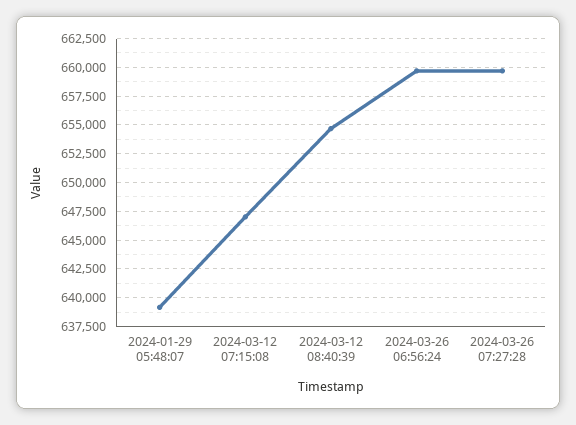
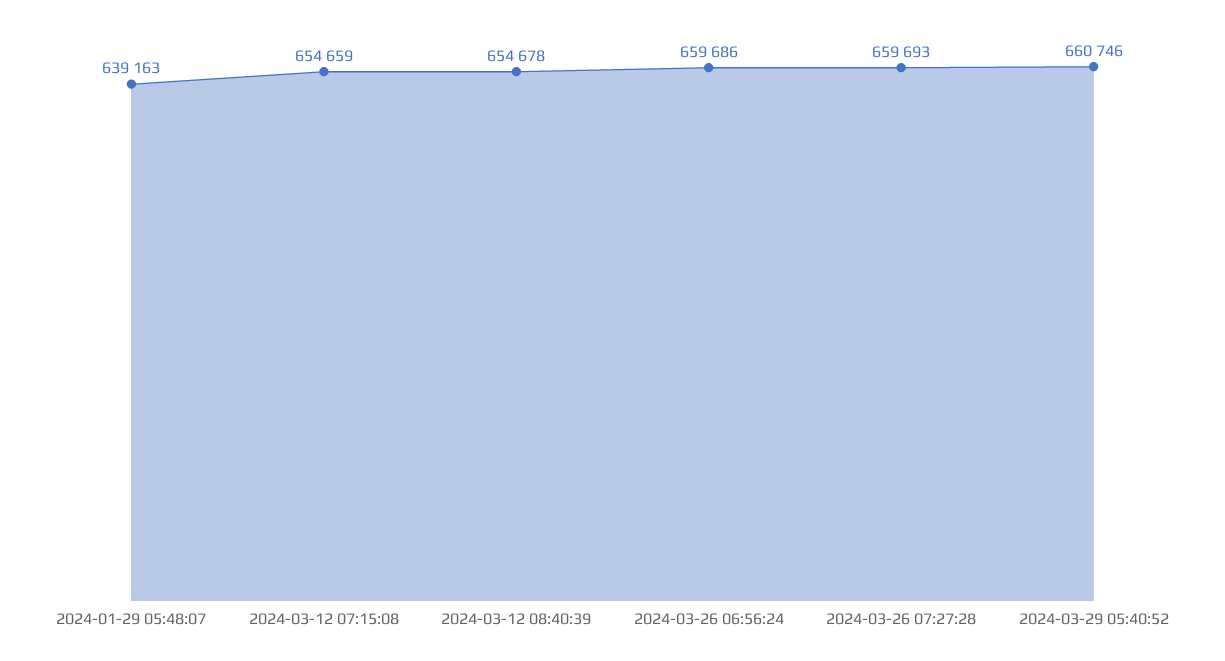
2024-03-12 07:15:08: 647500 -> 654659
2024-03-29 05:40:52: none -> 660746

